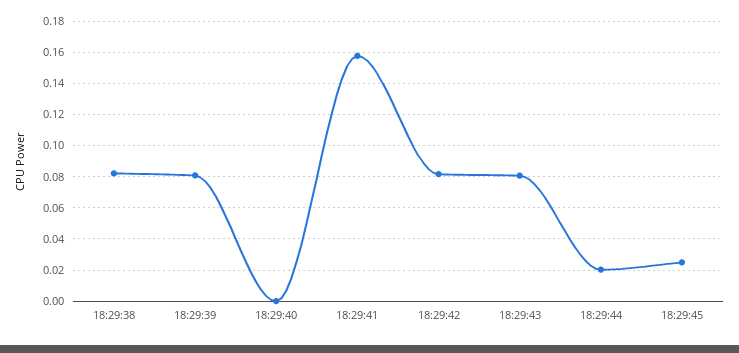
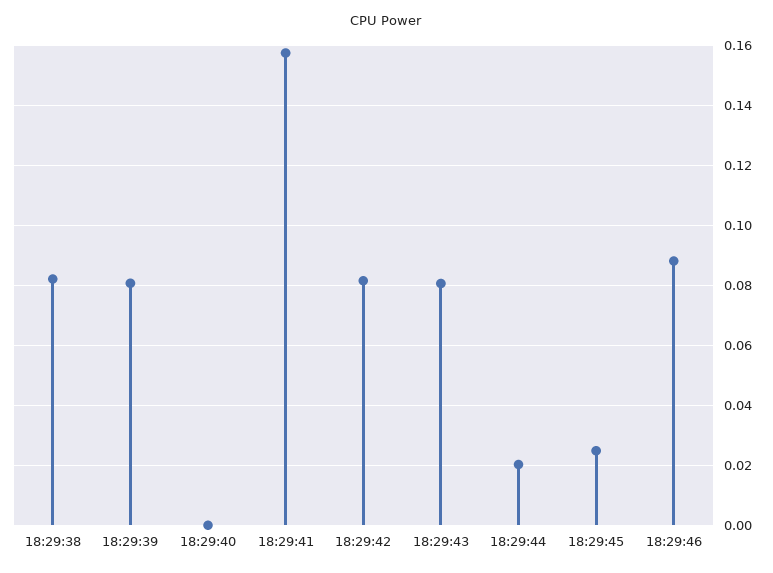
18:29:46: none -> 0.0875

